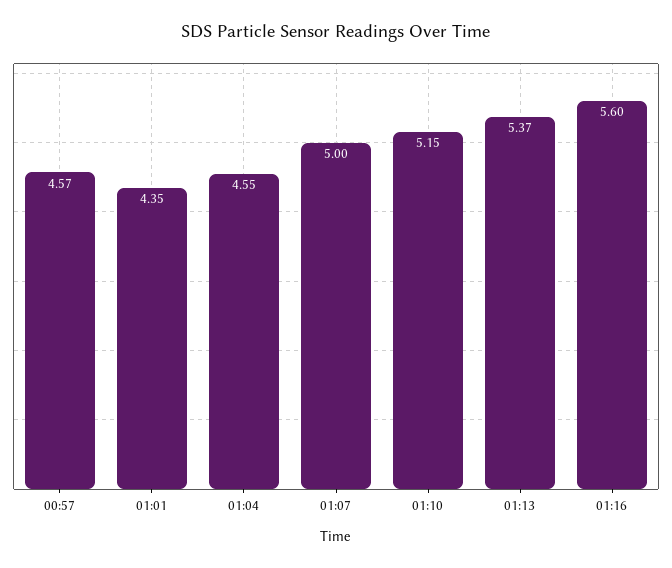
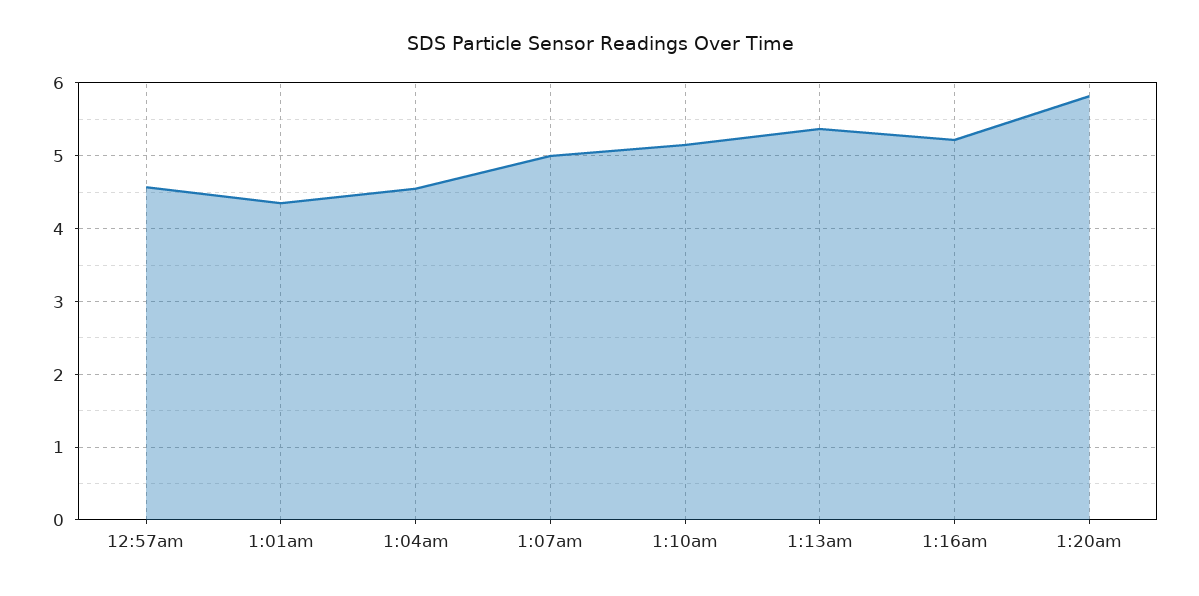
01:16: 5.6 -> 5.2
1:20am: none -> 5.8

